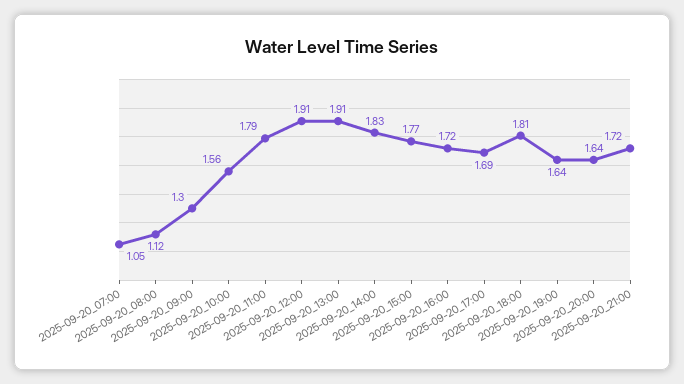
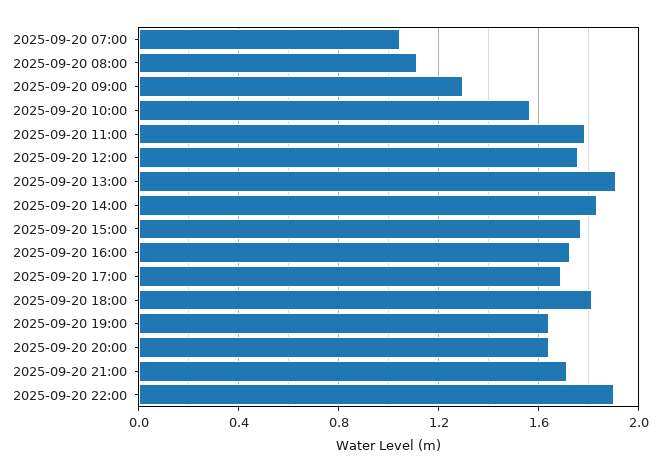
2025-09-20_12:00: 1.91 -> 1.75
2025-09-20 22:00: none -> 1.9

